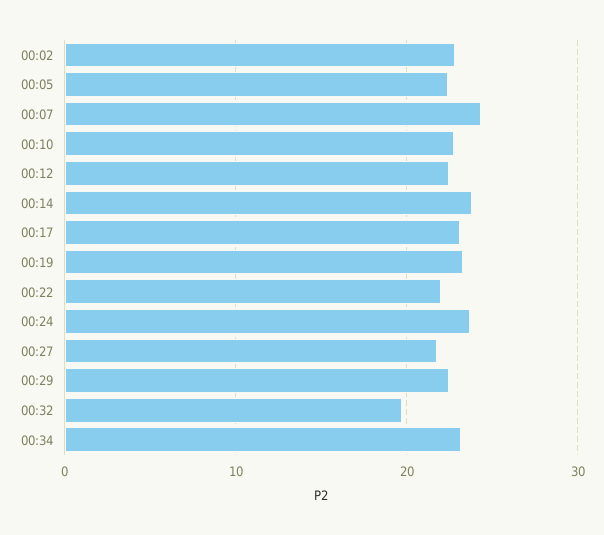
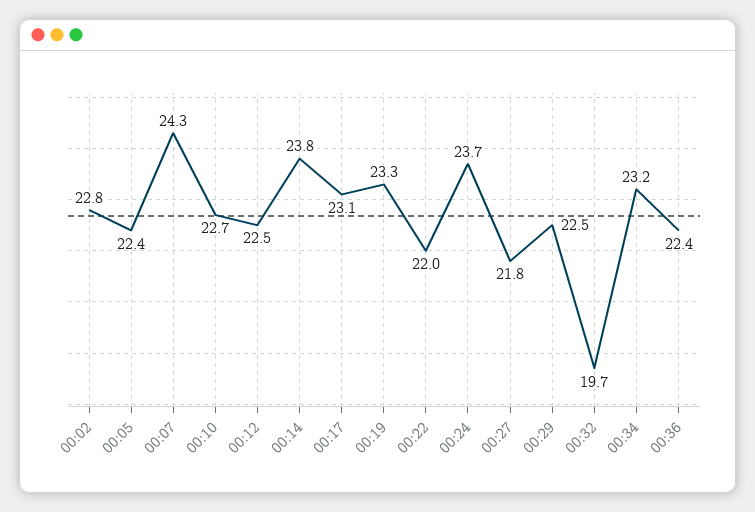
00:36: none -> 22.4

